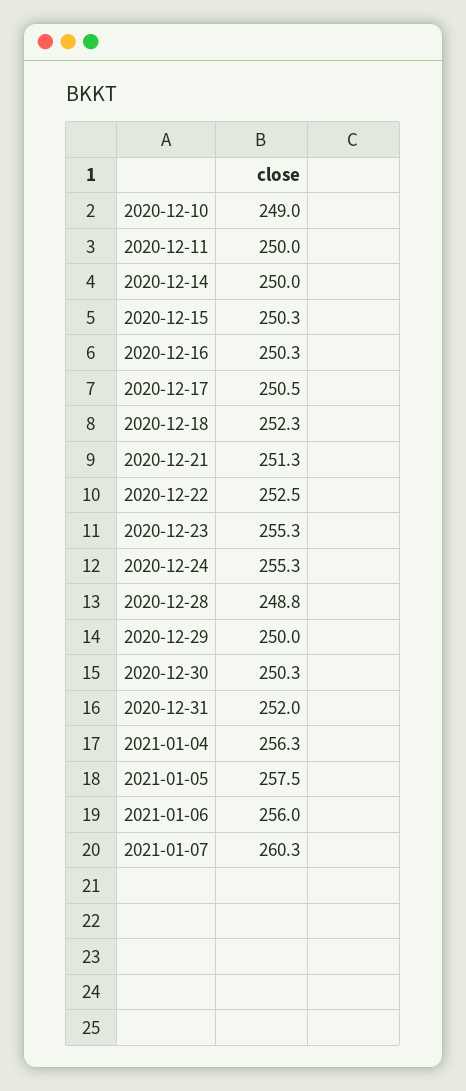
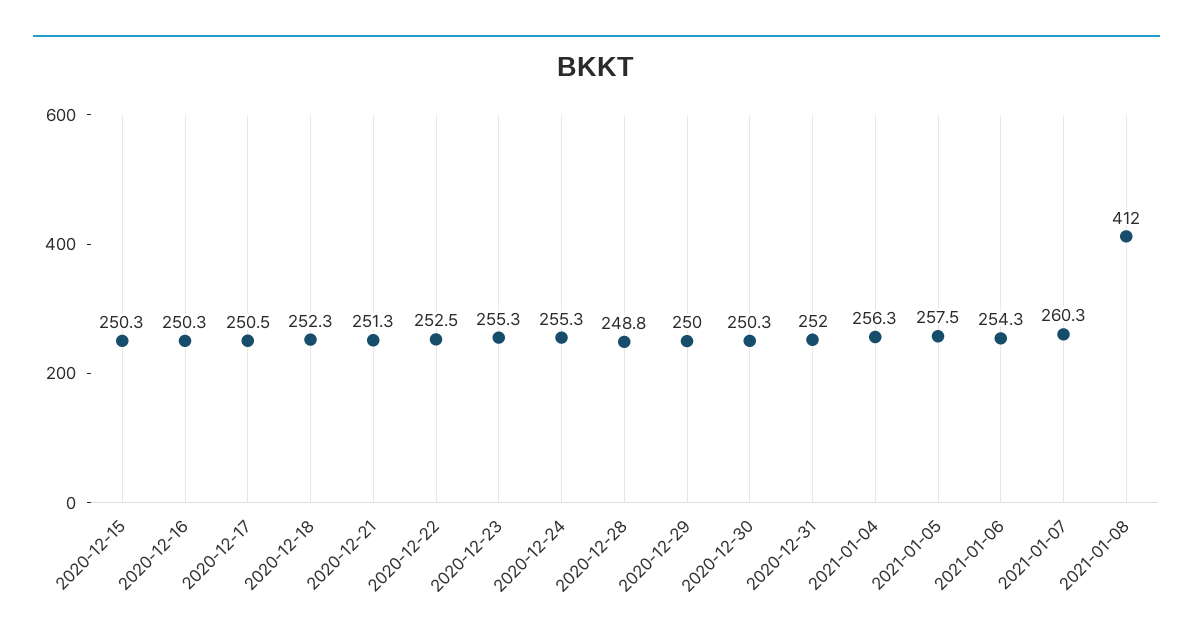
2020-12-10: 249 -> none
2020-12-11: 250 -> none
2020-12-14: 250 -> none
2021-01-06: 256 -> 254.3
2021-01-08: none -> 412

